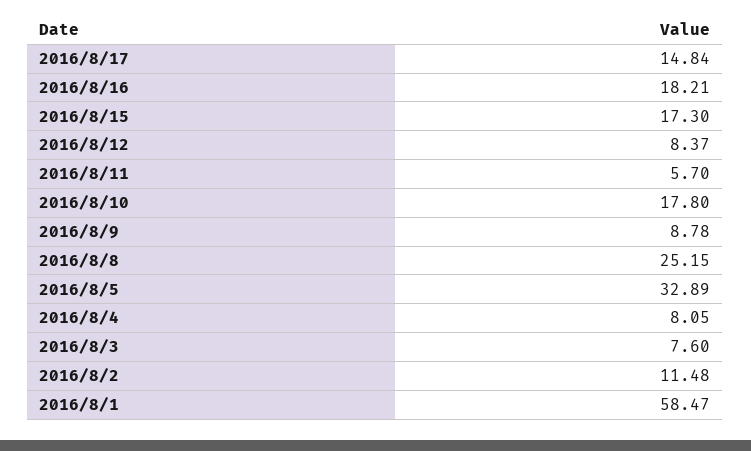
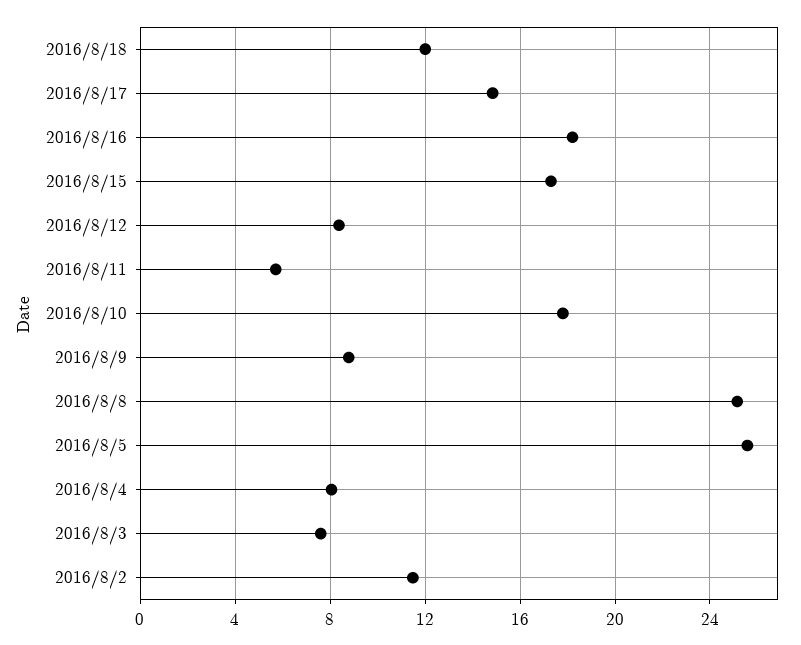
2016/8/5: 32.89 -> 25.5
2016/8/1: 58.47 -> none
2016/8/18: none -> 12

